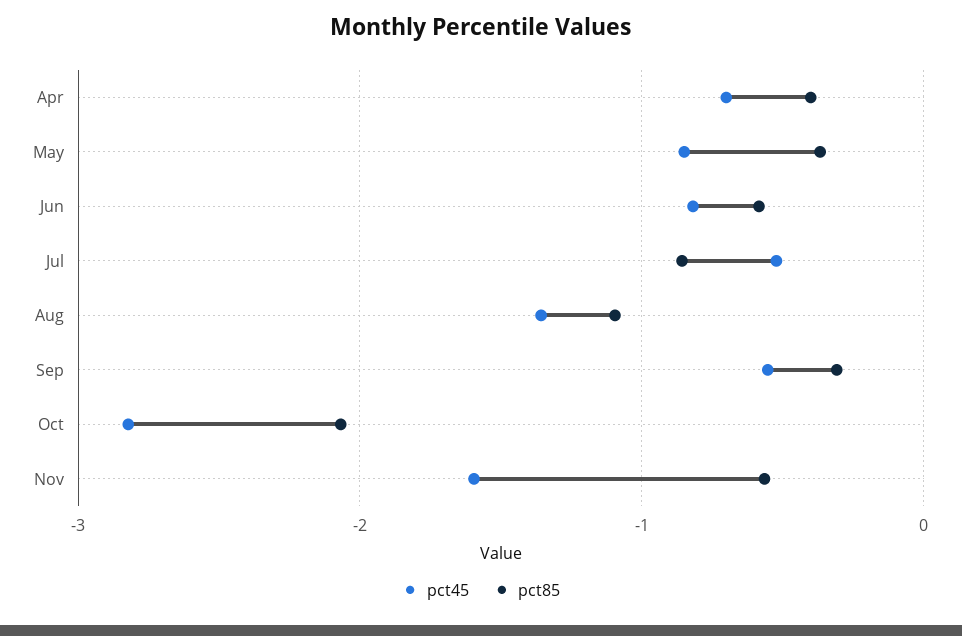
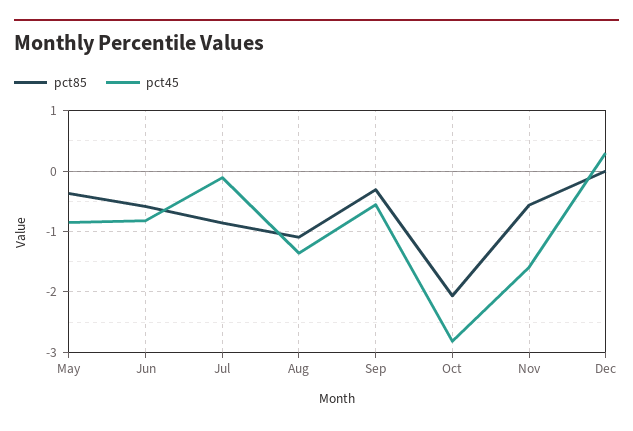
pct45, Apr: -0.7 -> none
pct85, Apr: -0.4 -> none
pct45, Jul: -0.5 -> -0.1
pct85, Dec: none -> 0
pct45, Dec: none -> 0.3

